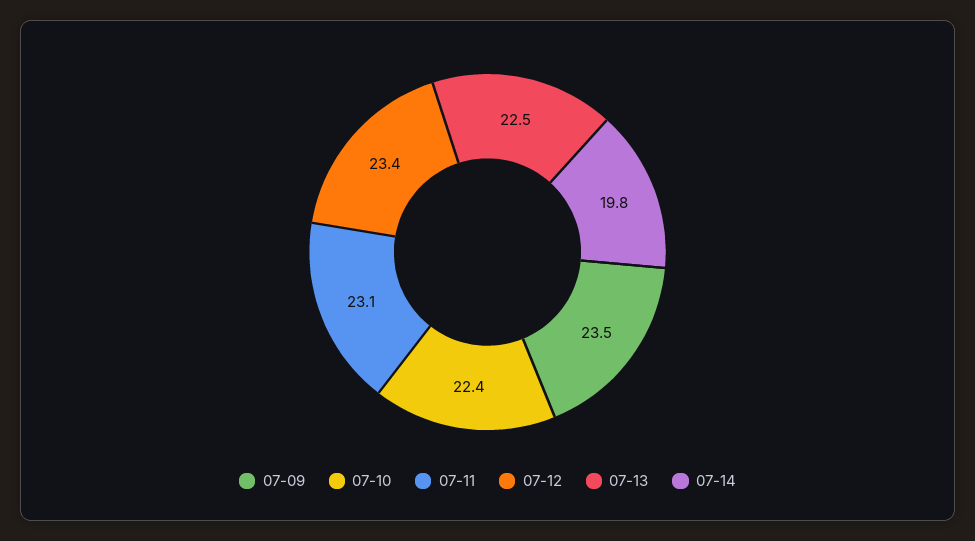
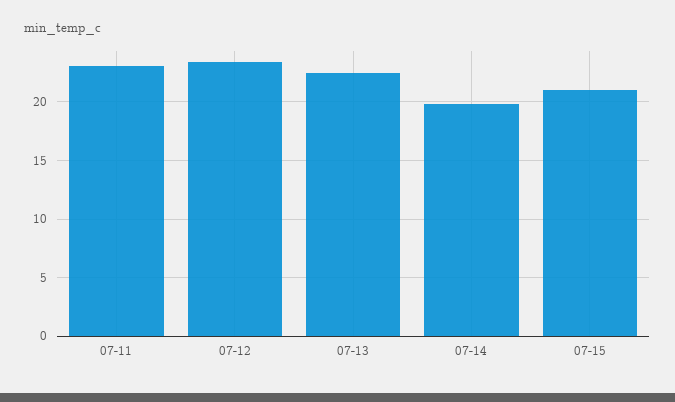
07-09: 23.5 -> none
07-10: 22.4 -> none
07-15: none -> 21

